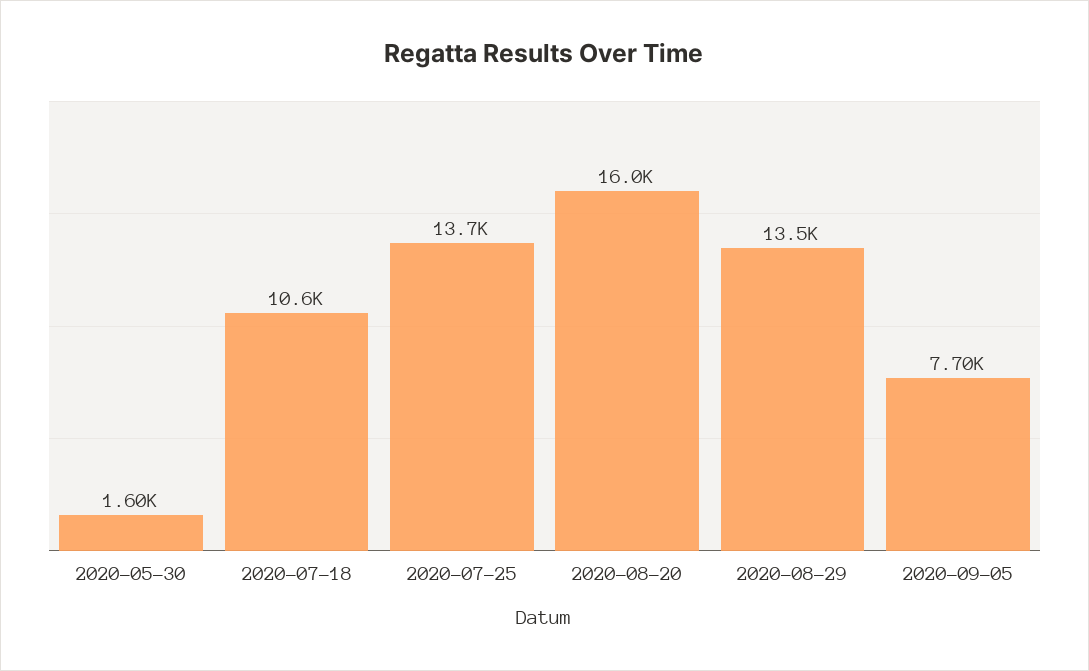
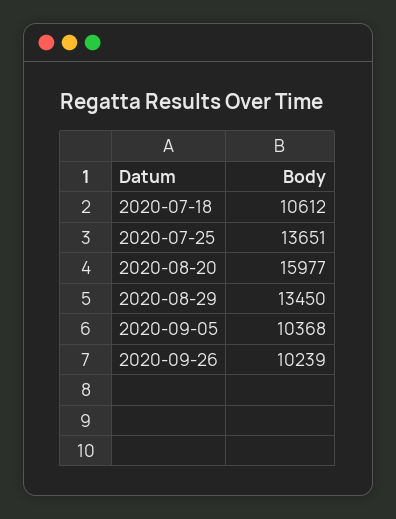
2020-05-30: 1600 -> none
2020-09-05: 7700 -> 10368
2020-09-26: none -> 10239

